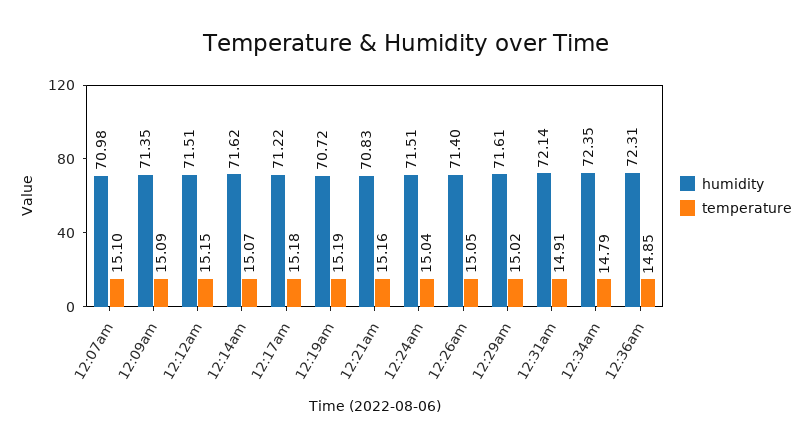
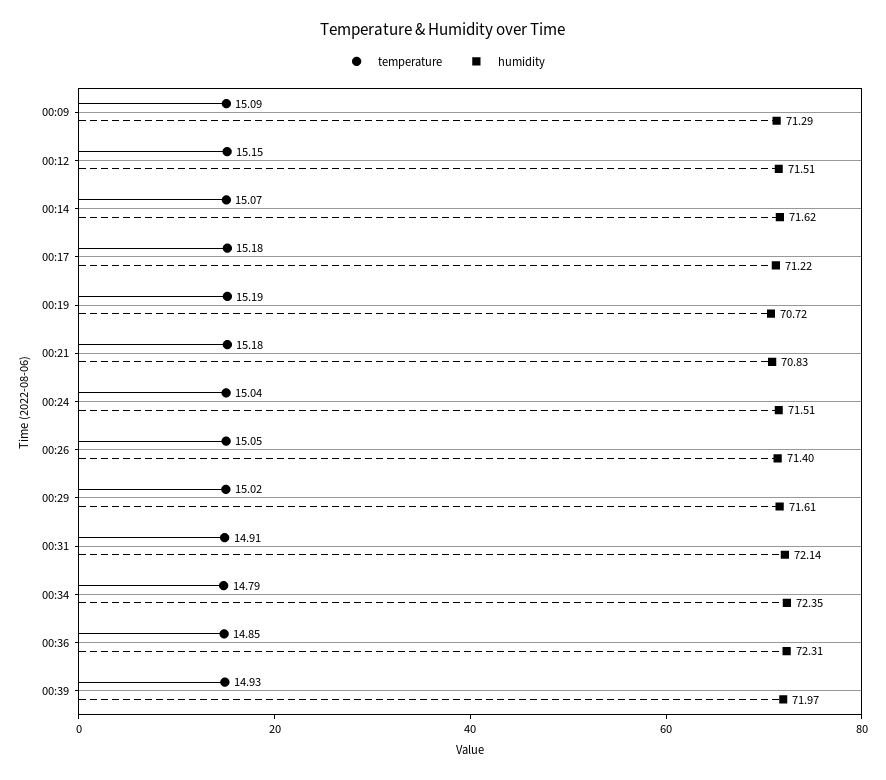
humidity, 12:07am: 70.98 -> none
temperature, 12:07am: 15.1 -> none
humidity, 12:09am: 71.35 -> 71.29
temperature, 12:21am: 15.16 -> 15.18
temperature, 00:39: none -> 14.93
humidity, 00:39: none -> 71.97

